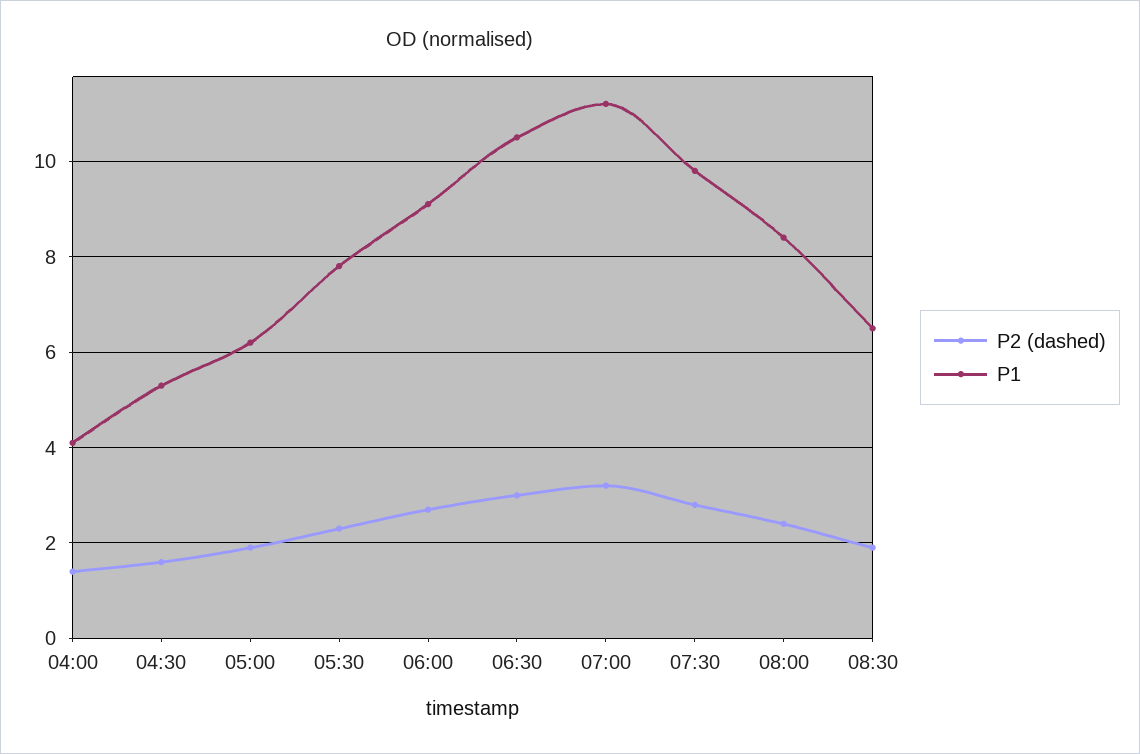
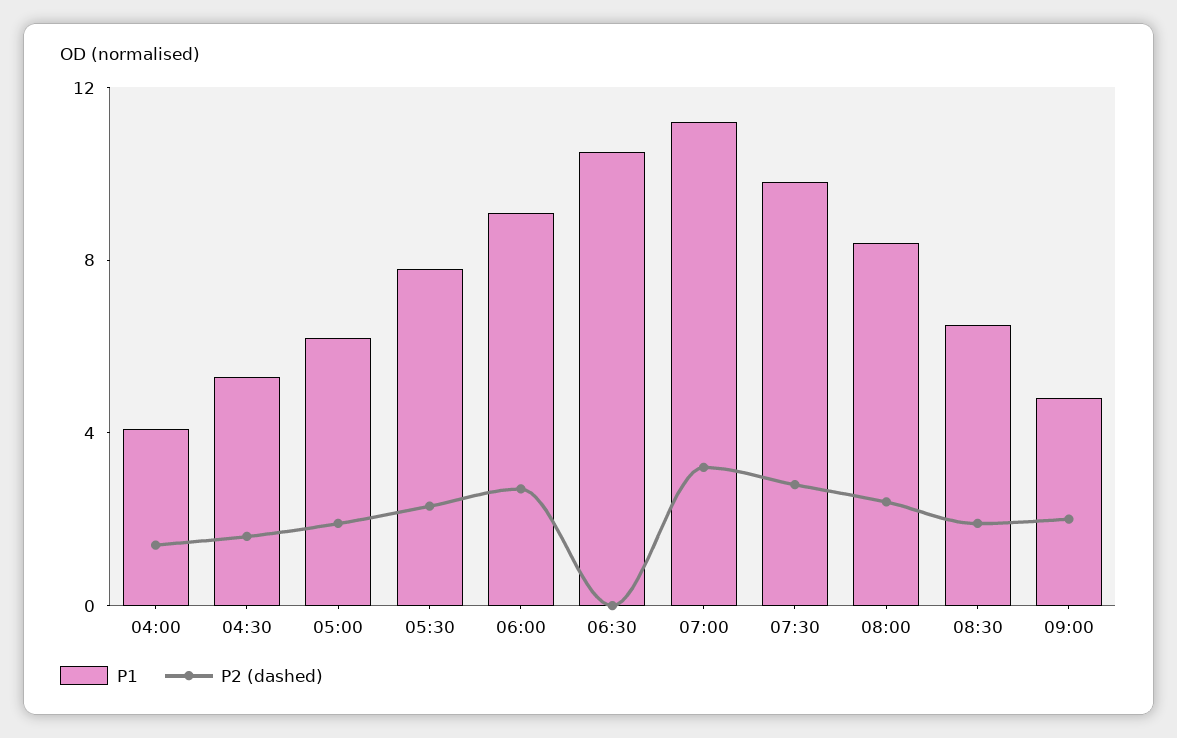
P2 (dashed), 06:30: 3 -> 0
P1, 09:00: none -> 5
P2 (dashed), 09:00: none -> 2

